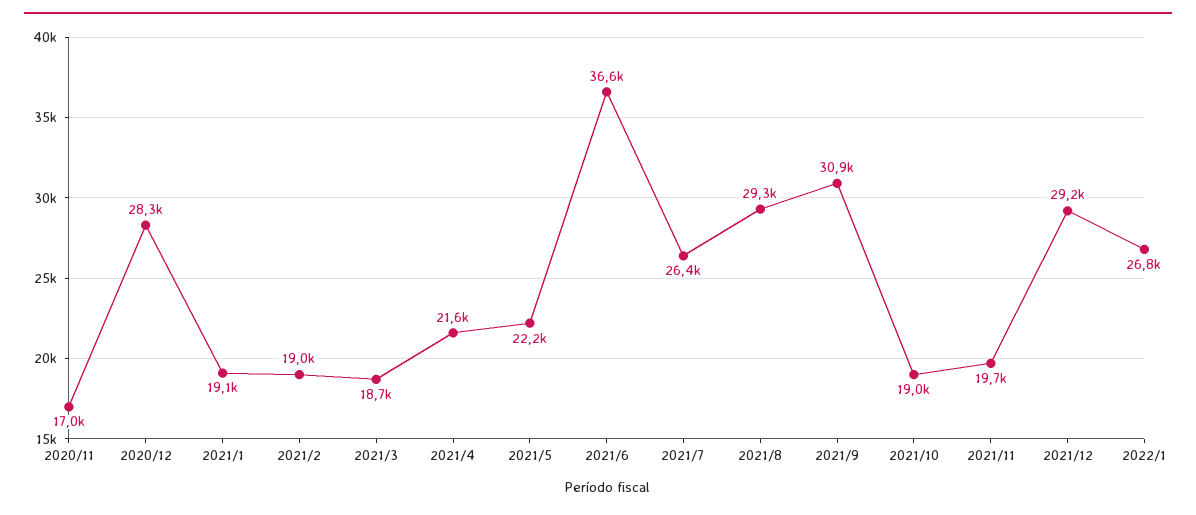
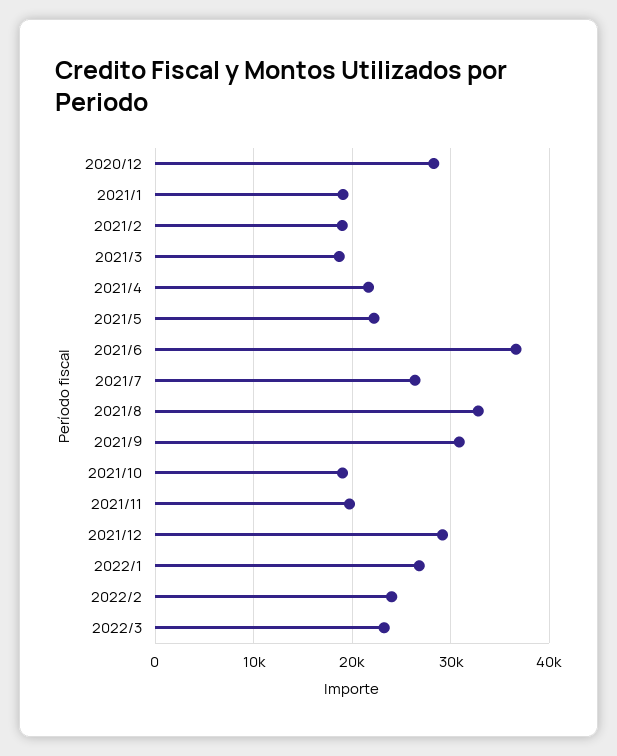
2020/11: 17000 -> none
2021/8: 29300 -> 33000
2022/2: none -> 24000
2022/3: none -> 23000

